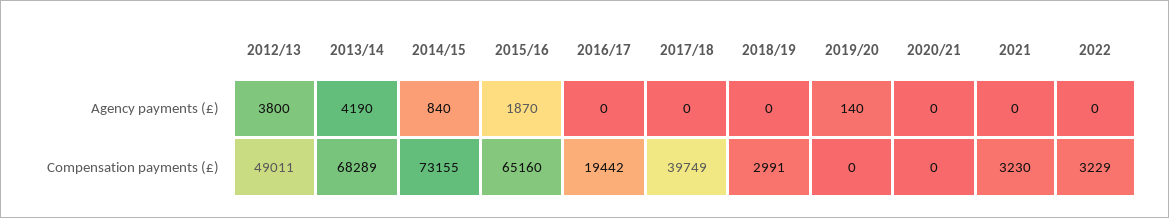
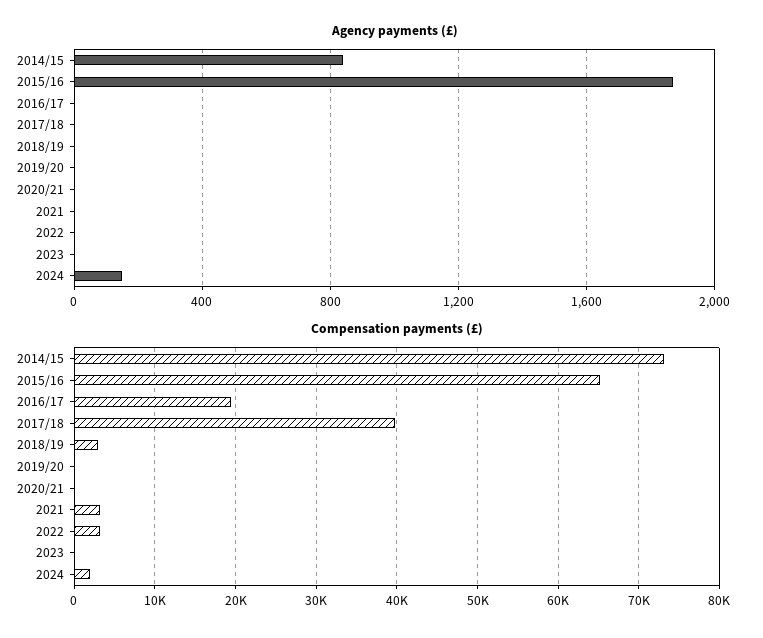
Agency payments (£), 2012/13: 3800 -> none
Agency payments (£), 2013/14: 4190 -> none
Agency payments (£), 2019/20: 140 -> 0
Compensation payments (£), 2012/13: 49011 -> none
Compensation payments (£), 2013/14: 68289 -> none
Agency payments (£), 2023: none -> 0
Agency payments (£), 2024: none -> 150
Compensation payments (£), 2023: none -> 0
Compensation payments (£), 2024: none -> 2000

